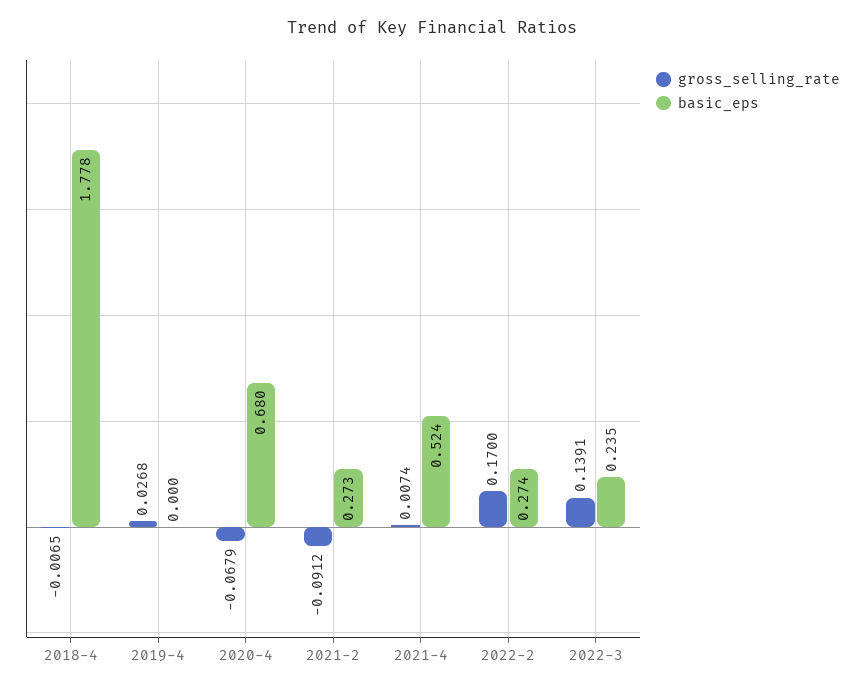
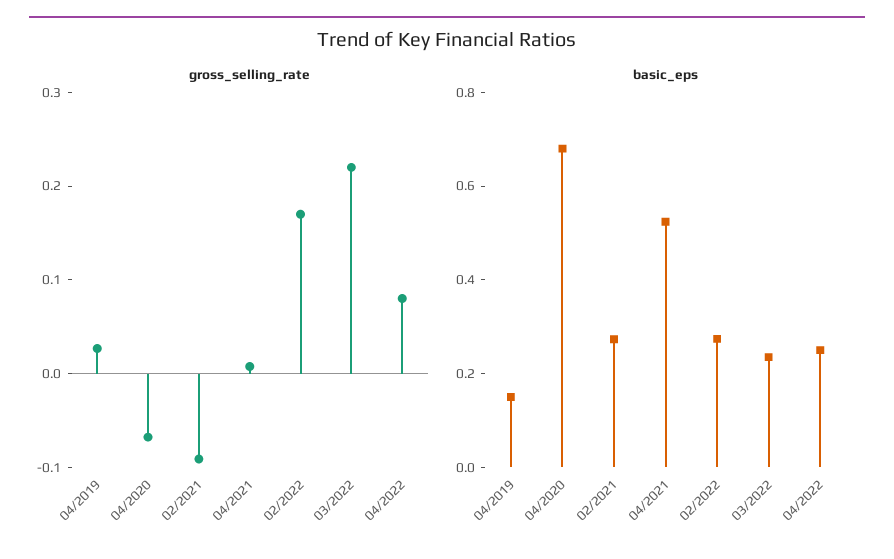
gross_selling_rate, 2018-4: -0.0065 -> none
basic_eps, 2018-4: 1.778 -> none
basic_eps, 2019-4: 0 -> 0.15
gross_selling_rate, 2022-3: 0.1391 -> 0.22
gross_selling_rate, 04/2022: none -> 0.08
basic_eps, 04/2022: none -> 0.25

